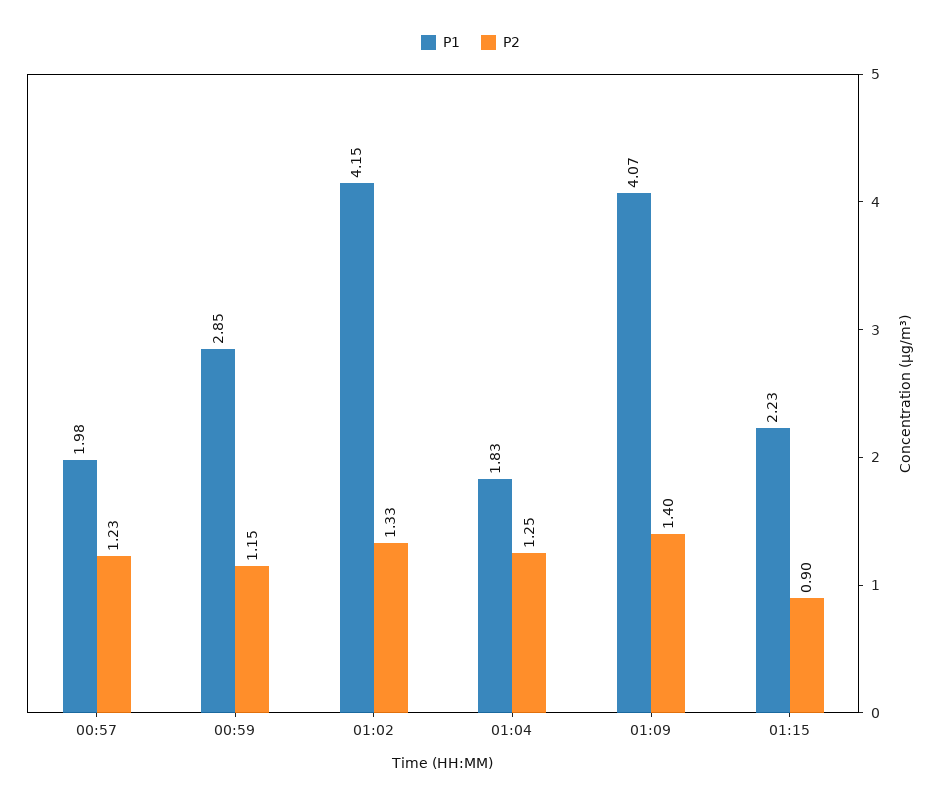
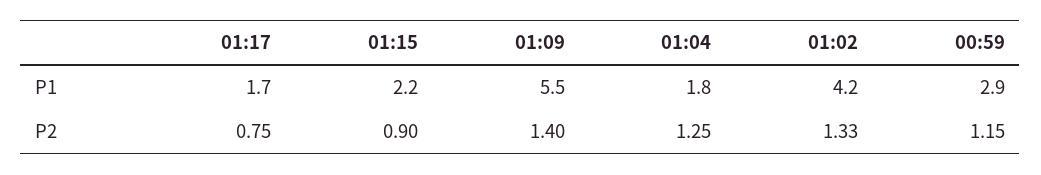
P1, 00:57: 1.98 -> none
P2, 00:57: 1.23 -> none
P1, 01:09: 4.07 -> 5.5
P1, 01:17: none -> 1.7
P2, 01:17: none -> 0.75

